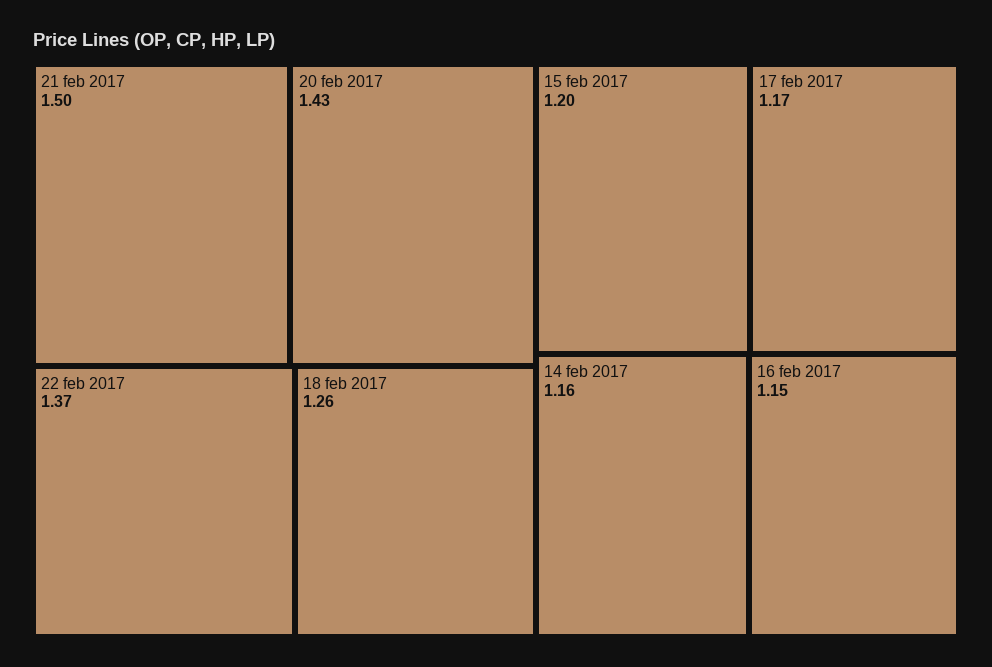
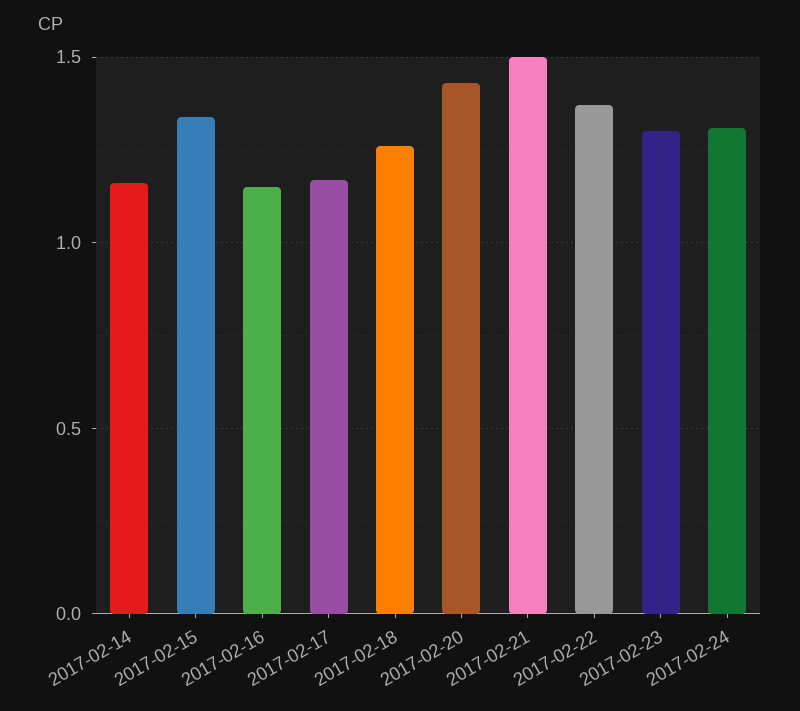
15 feb 2017: 1.2 -> 1.35
2017-02-23: none -> 1.3
2017-02-24: none -> 1.3

